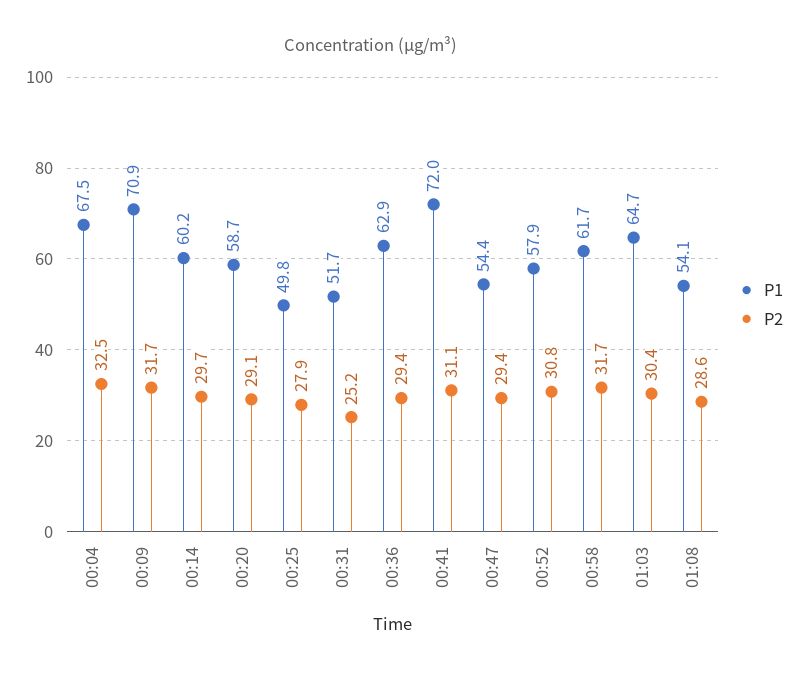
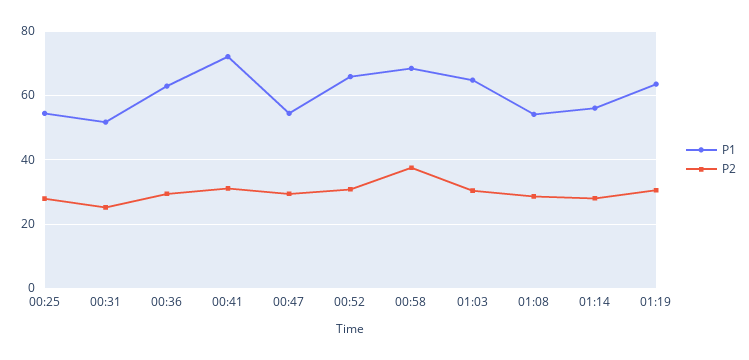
P1, 00:04: 67.5 -> none
P2, 00:04: 32.5 -> none
P1, 00:09: 70.9 -> none
P2, 00:09: 31.7 -> none
P1, 00:14: 60.2 -> none
P2, 00:14: 29.7 -> none
P1, 00:20: 58.7 -> none
P2, 00:20: 29.1 -> none
P1, 00:25: 49.8 -> 54
P1, 00:52: 57.9 -> 66
P1, 00:58: 61.7 -> 68
P2, 00:58: 31.7 -> 38
P1, 01:14: none -> 56
P2, 01:14: none -> 28
P1, 01:19: none -> 64
P2, 01:19: none -> 30

